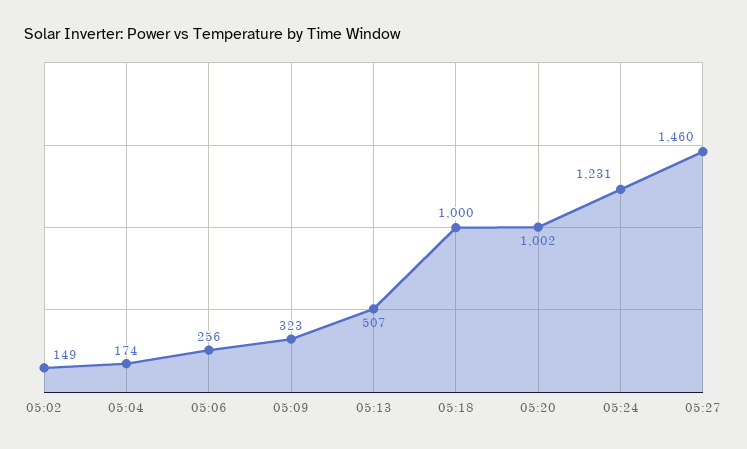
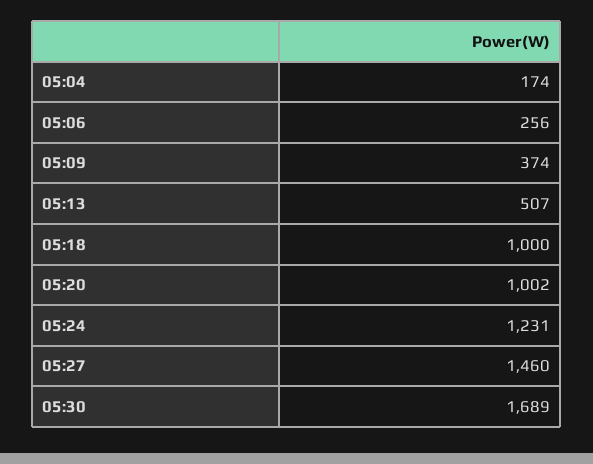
05:02: 149 -> none
05:09: 323 -> 374
05:30: none -> 1689

